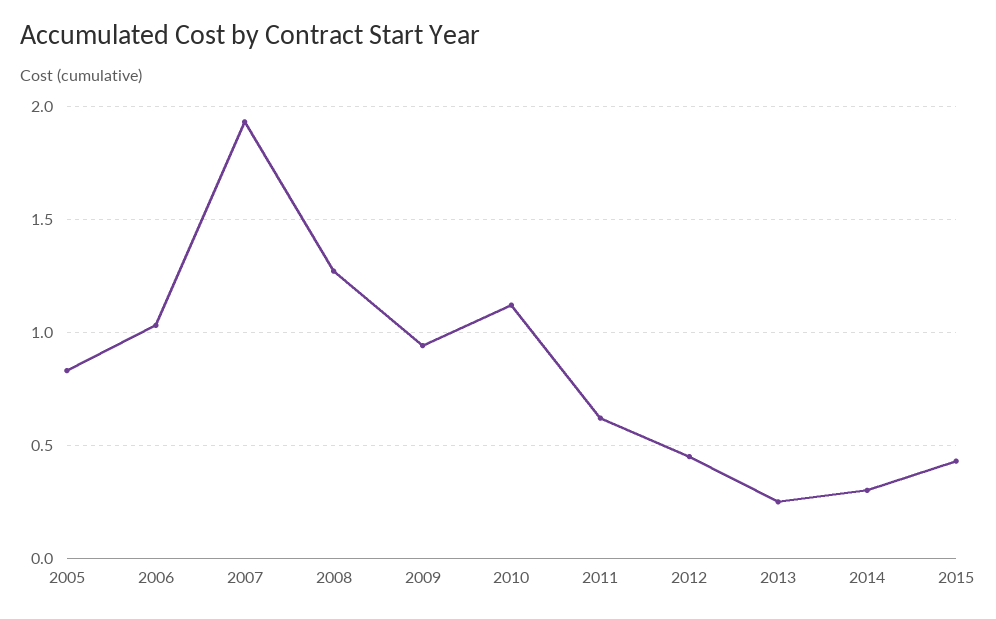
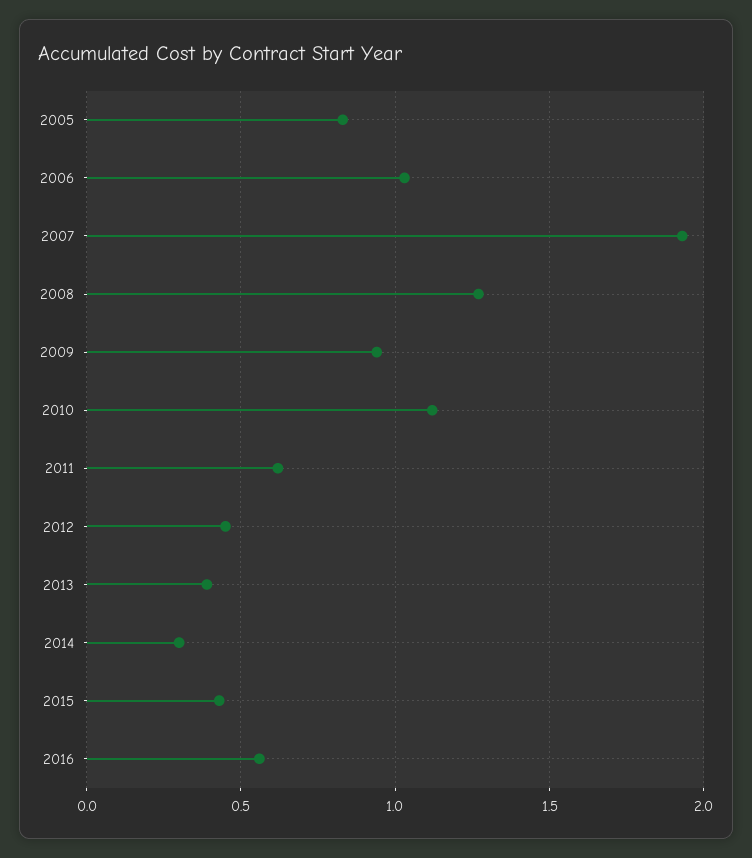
2013: 0.25 -> 0.4
2016: none -> 0.55

